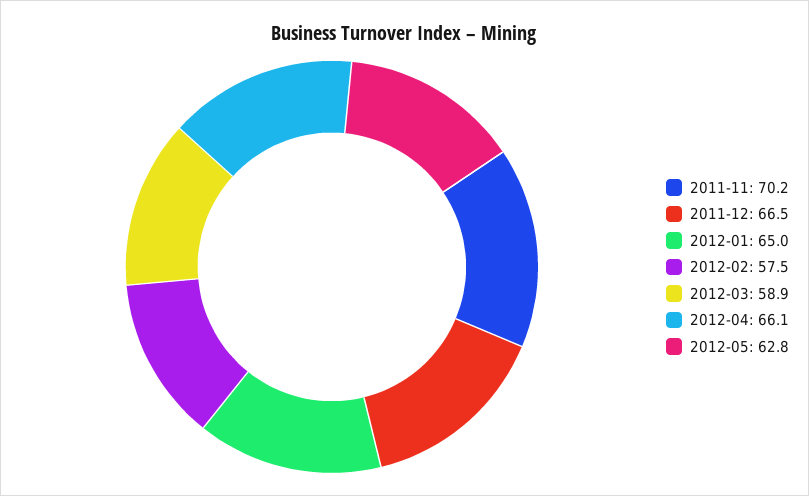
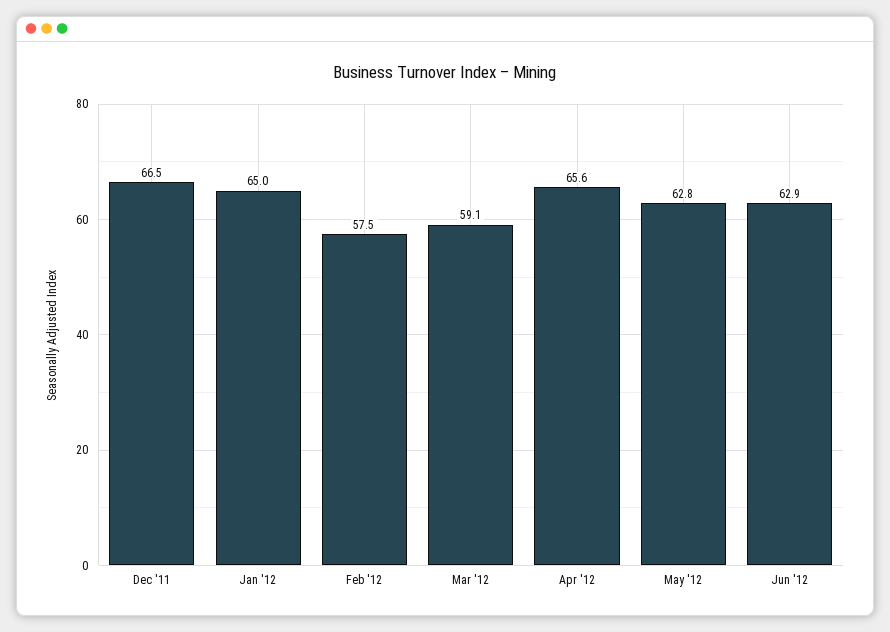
2011-11: 70.2 -> none
2012-03: 58.9 -> 59.1
2012-04: 66.1 -> 65.6
Jun '12: none -> 62.9

